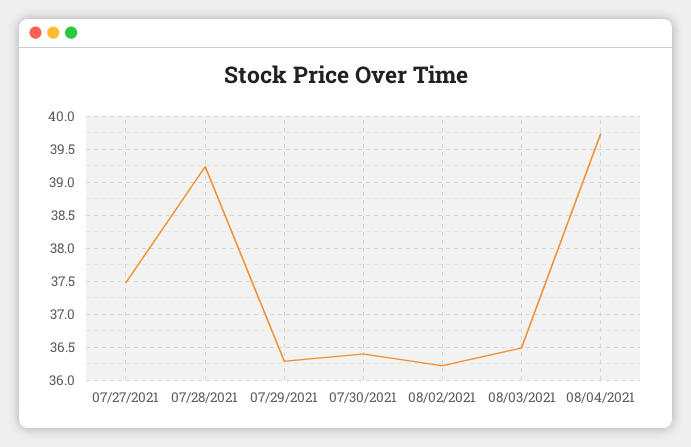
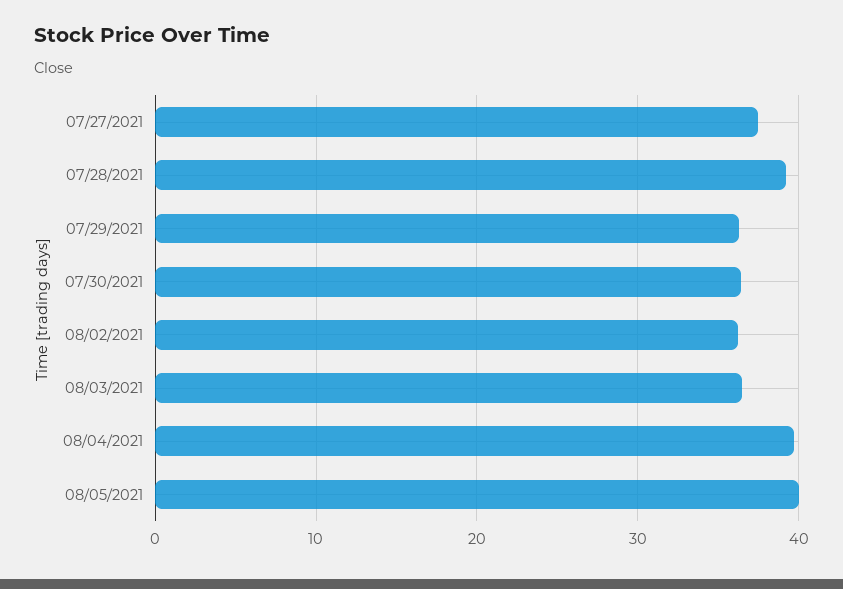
08/05/2021: none -> 40

